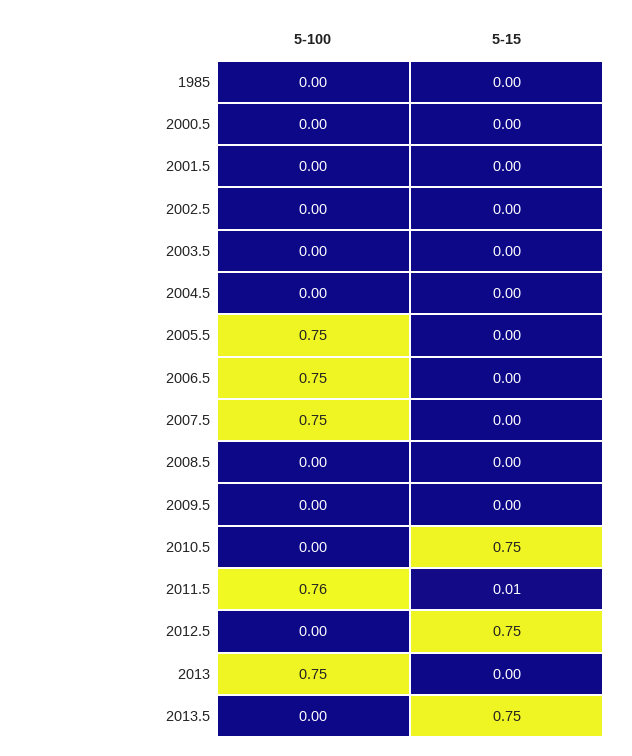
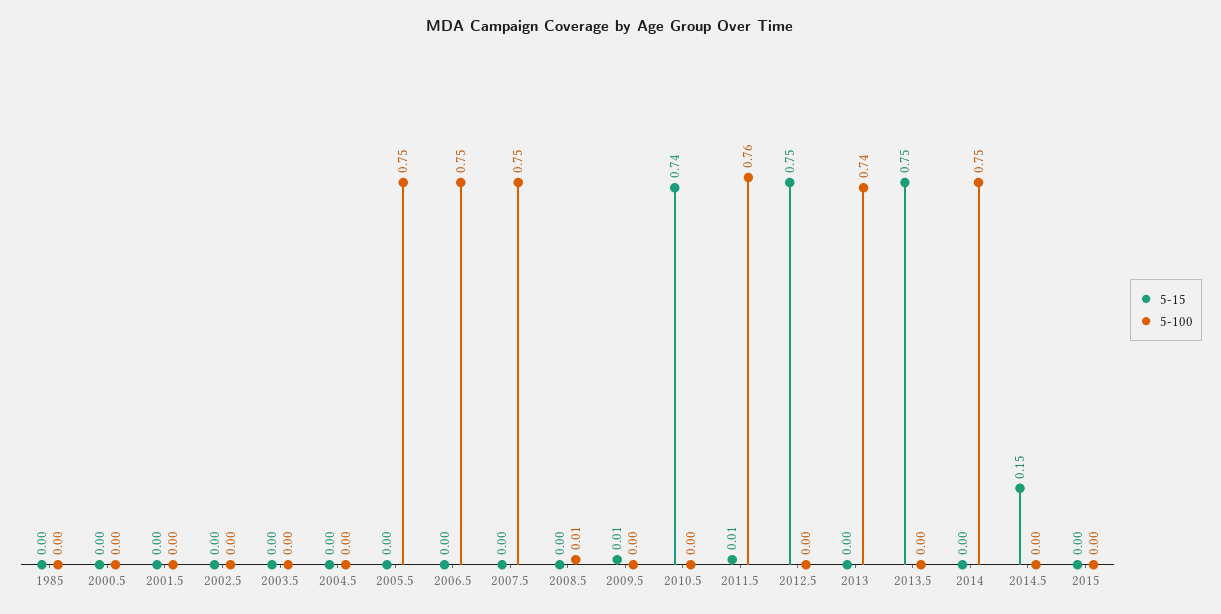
5-100, 2008.5: 0 -> 0.01
5-15, 2009.5: 0 -> 0.01
5-15, 2010.5: 0.75 -> 0.74
5-100, 2013: 0.75 -> 0.74
5-15, 2014: none -> 0
5-100, 2014: none -> 0.75
5-15, 2014.5: none -> 0.15
5-100, 2014.5: none -> 0
5-15, 2015: none -> 0
5-100, 2015: none -> 0

